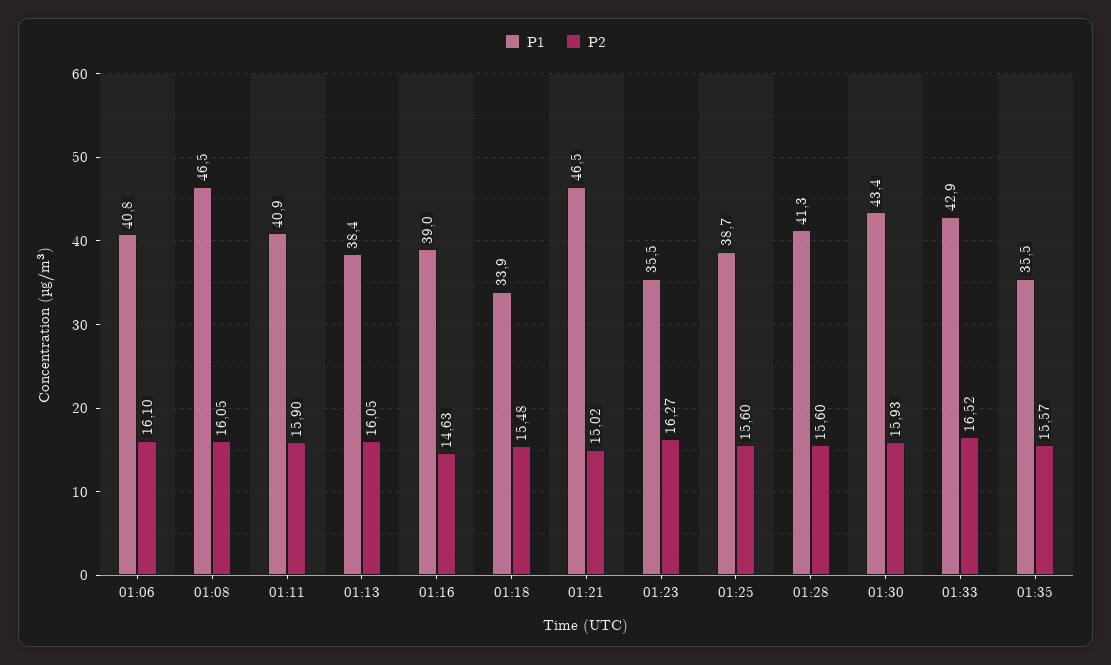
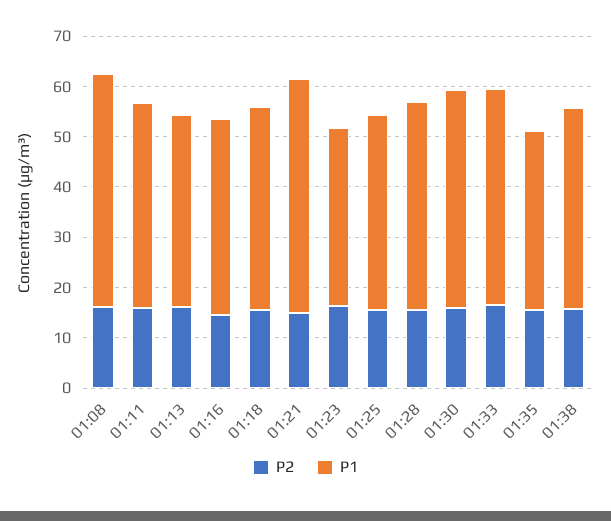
P1, 01:06: 40.8 -> none
P2, 01:06: 16.1 -> none
P1, 01:18: 33.9 -> 40
P2, 01:38: none -> 16
P1, 01:38: none -> 40

